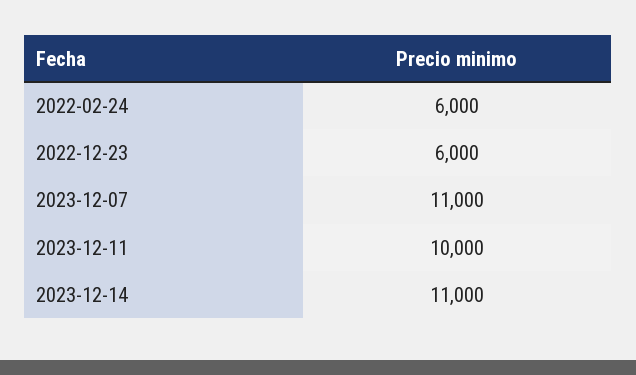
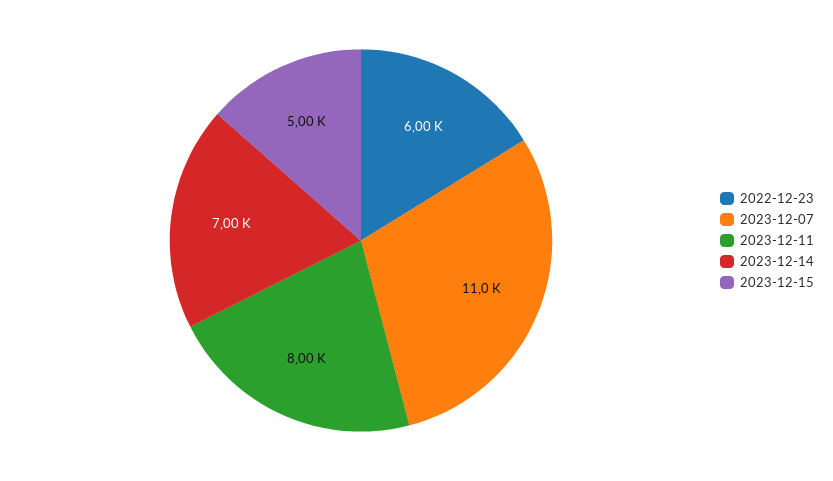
2022-02-24: 6000 -> none
2023-12-11: 10000 -> 8000
2023-12-14: 11000 -> 7000
2023-12-15: none -> 5000

